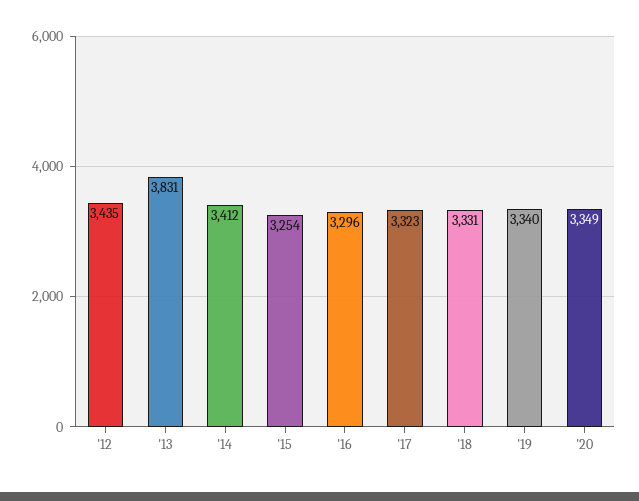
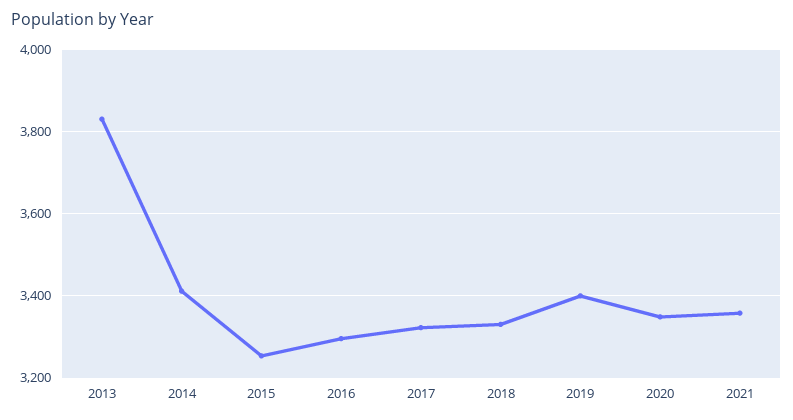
'12: 3435 -> none
'19: 3340 -> 3400
2021: none -> 3360

